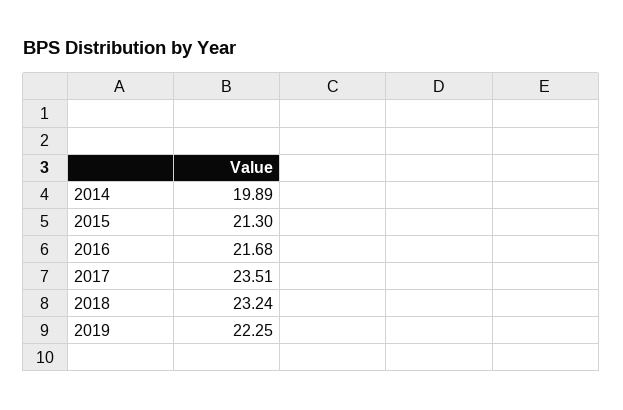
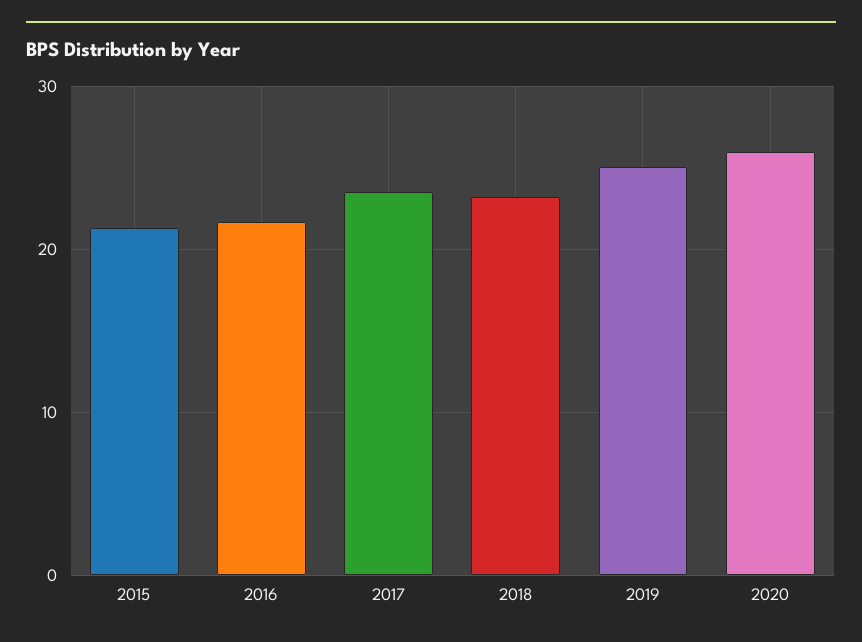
2014: 19.89 -> none
2019: 22.25 -> 25
2020: none -> 26

